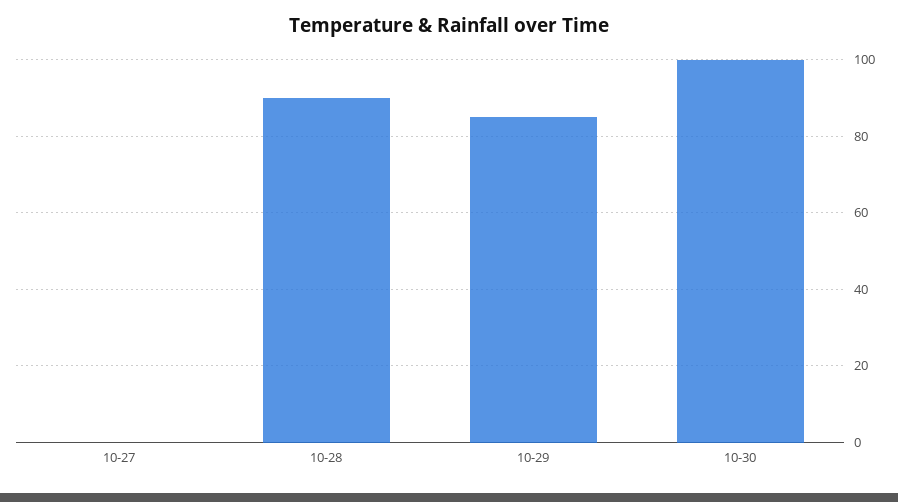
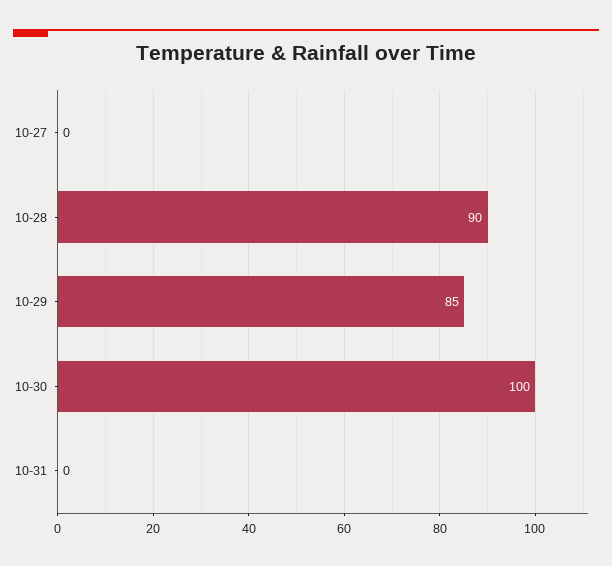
10-31: none -> 0

